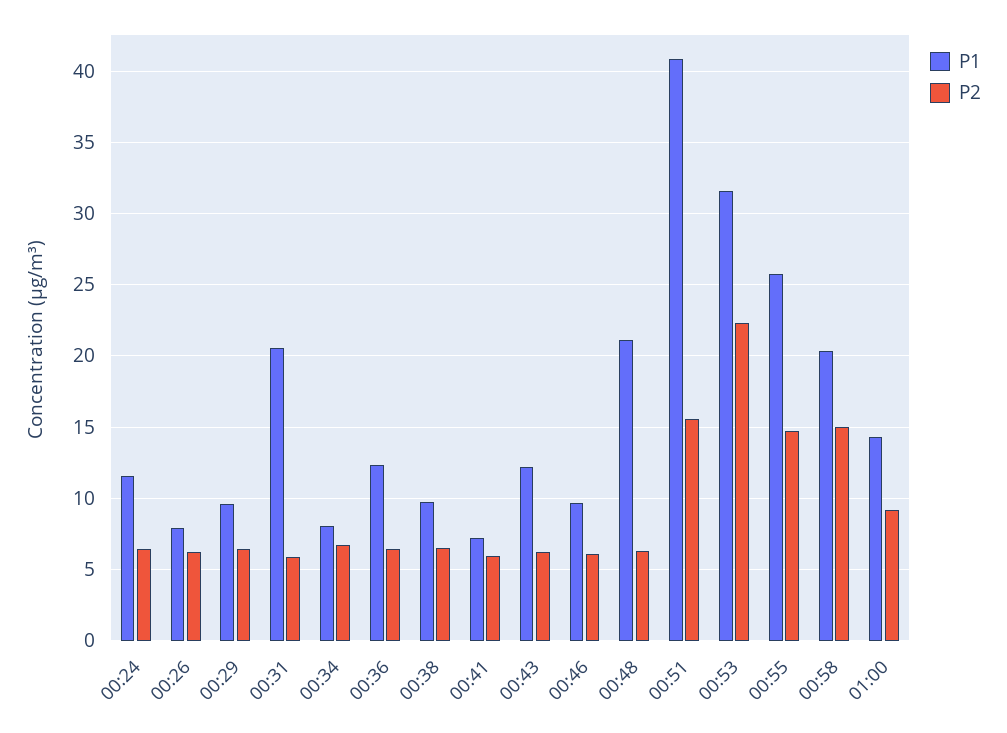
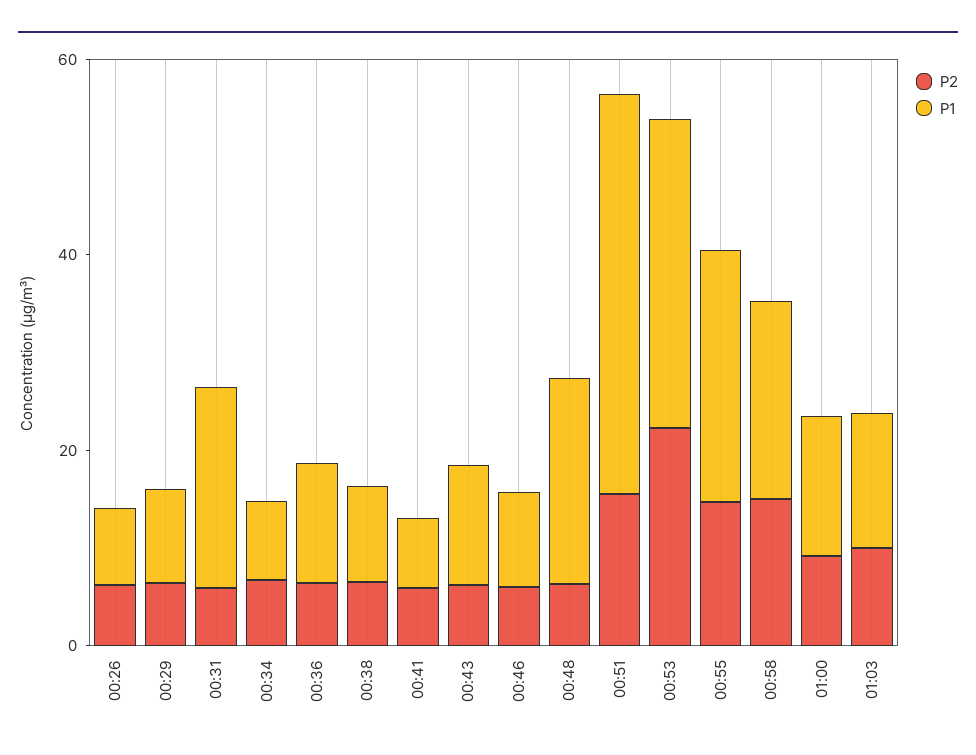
P1, 00:24: 11.5 -> none
P2, 00:24: 6.5 -> none
P2, 01:03: none -> 10
P1, 01:03: none -> 15

